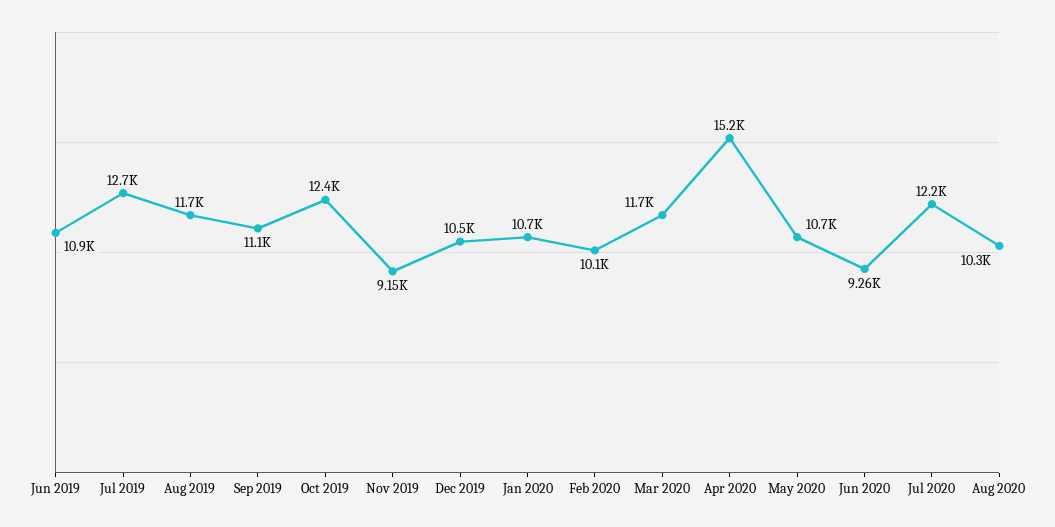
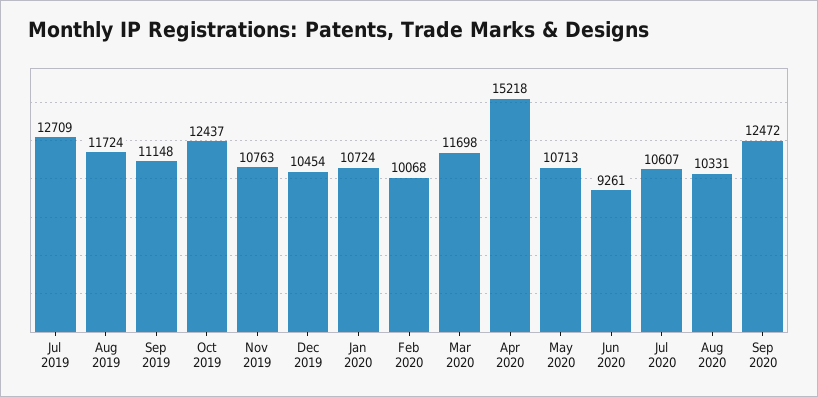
Jun 2019: 10900 -> none
Nov 2019: 9150 -> 10763
Jul 2020: 12200 -> 10607
Sep 2020: none -> 12472

